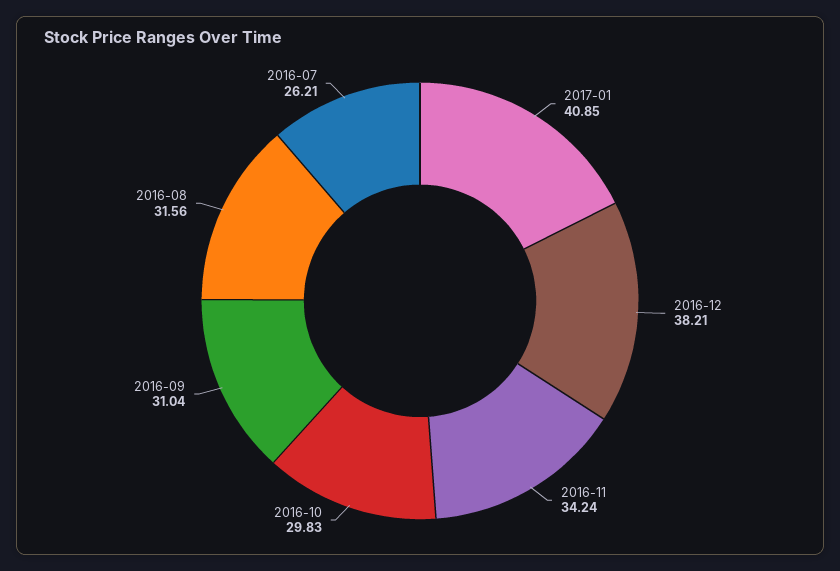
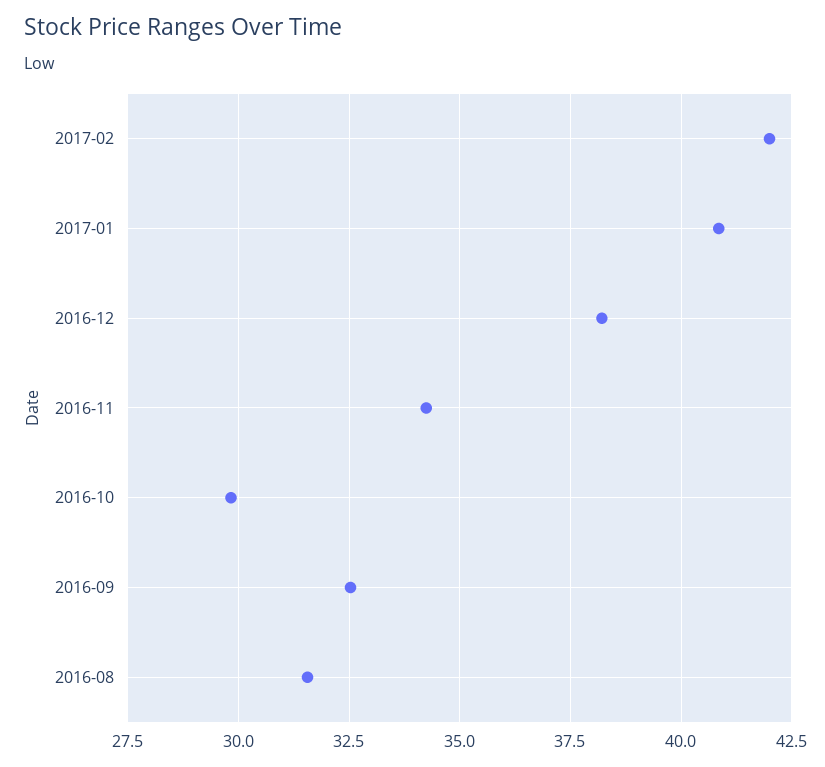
2016-09: 31.04 -> 32.5
2016-07: 26.21 -> none
2017-02: none -> 42

